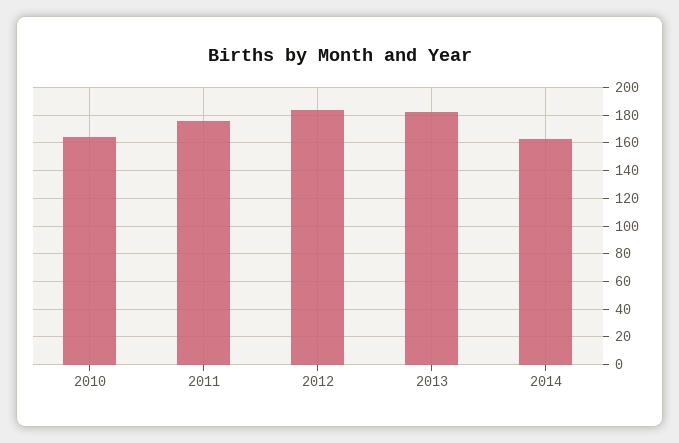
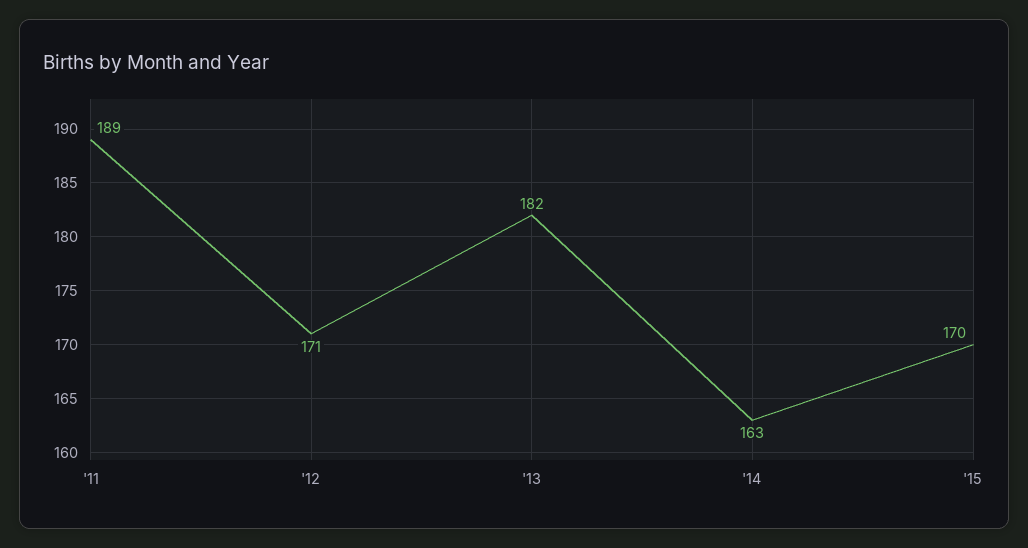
2010: 165 -> none
2011: 175 -> 189
2012: 185 -> 171
'15: none -> 170

